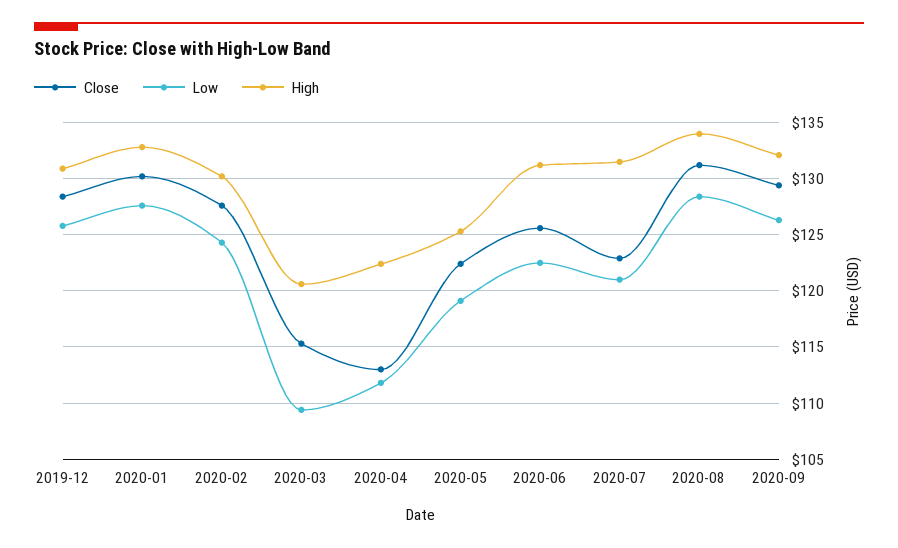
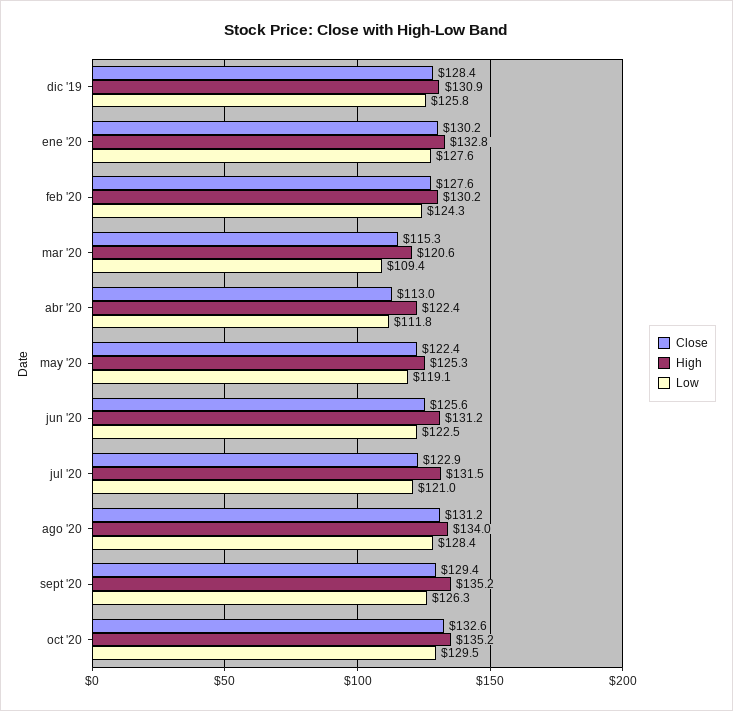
High, 2020-09: 132 -> 135.2
Close, oct '20: none -> 132.6
High, oct '20: none -> 135.2
Low, oct '20: none -> 129.5

